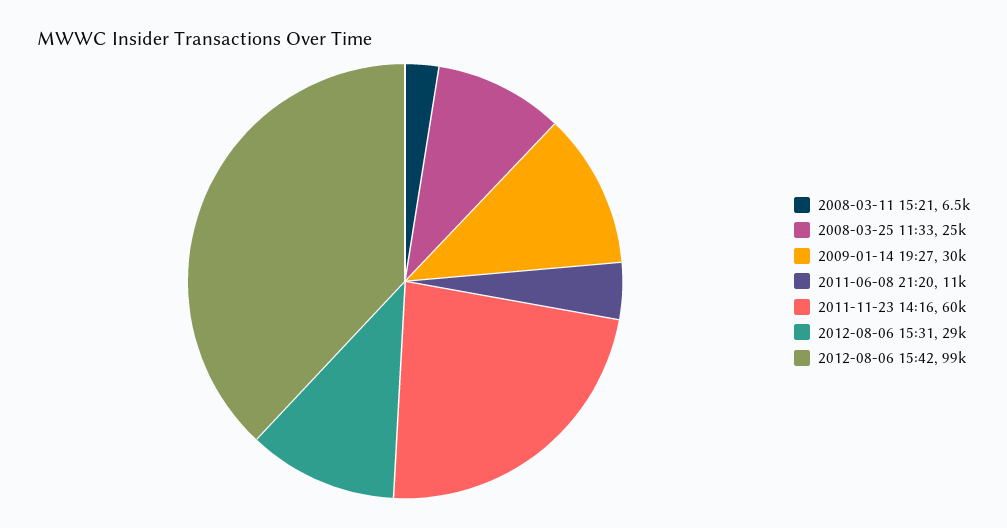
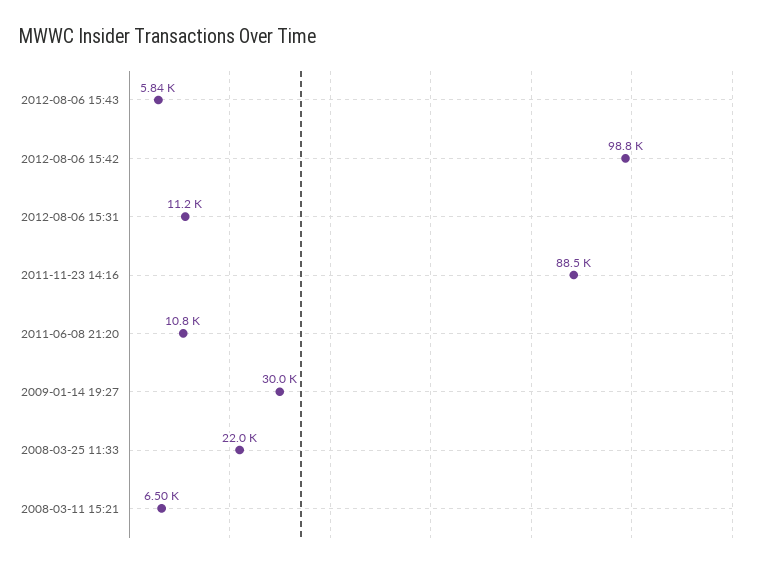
2008-03-25 11:33: 25000 -> 22000
2011-11-23 14:16: 60000 -> 88500
2012-08-06 15:31: 29000 -> 11200
2012-08-06 15:43: none -> 5840

